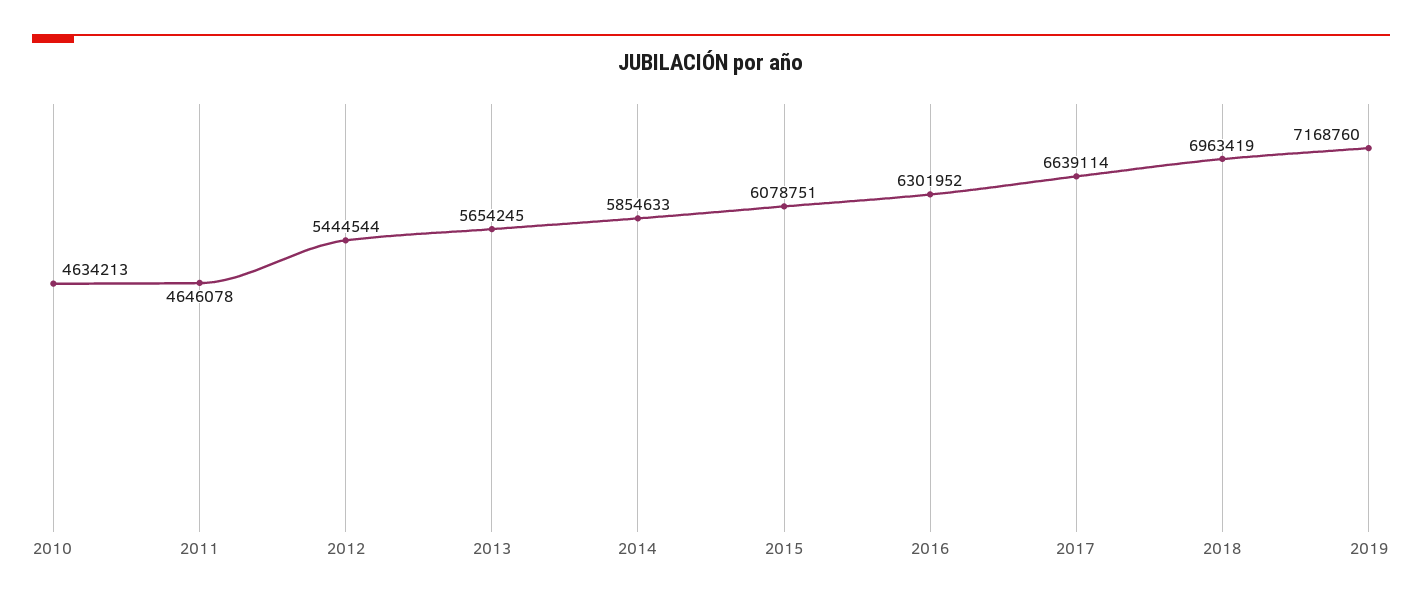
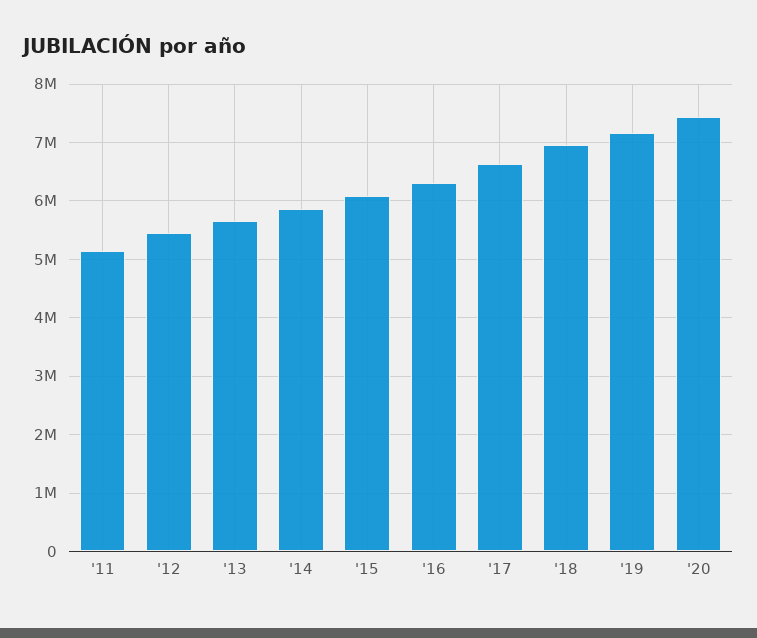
2010: 4634213 -> none
2011: 4646078 -> 5200000
'20: none -> 7400000

